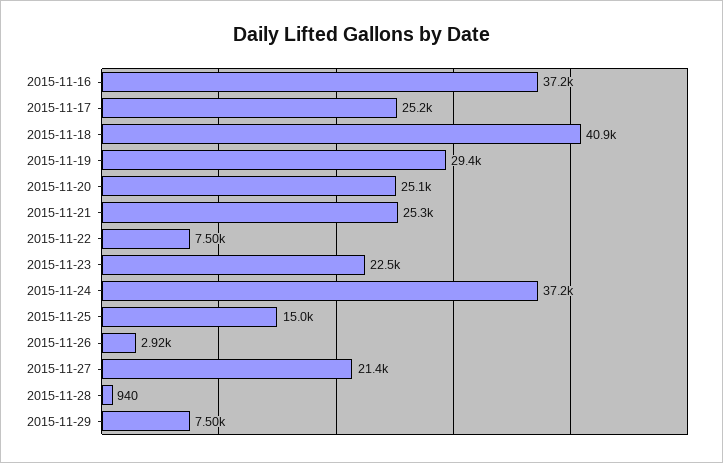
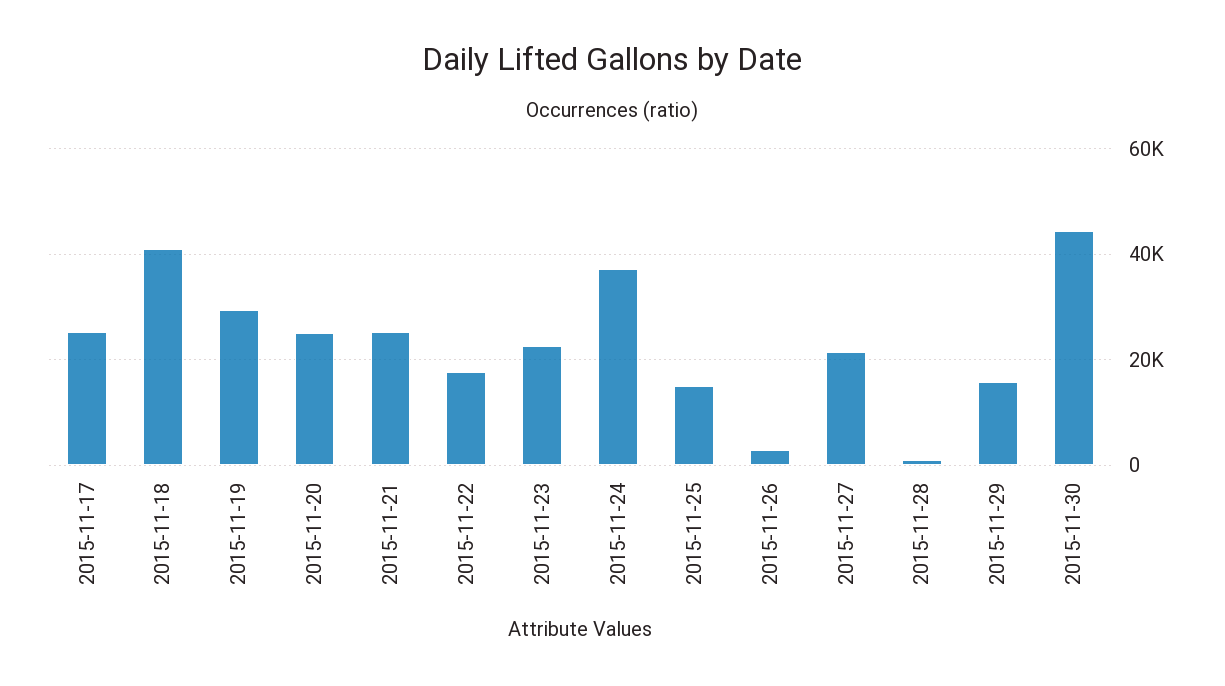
2015-11-16: 37200 -> none
2015-11-22: 7500 -> 18000
2015-11-29: 7500 -> 16000
2015-11-30: none -> 44000

